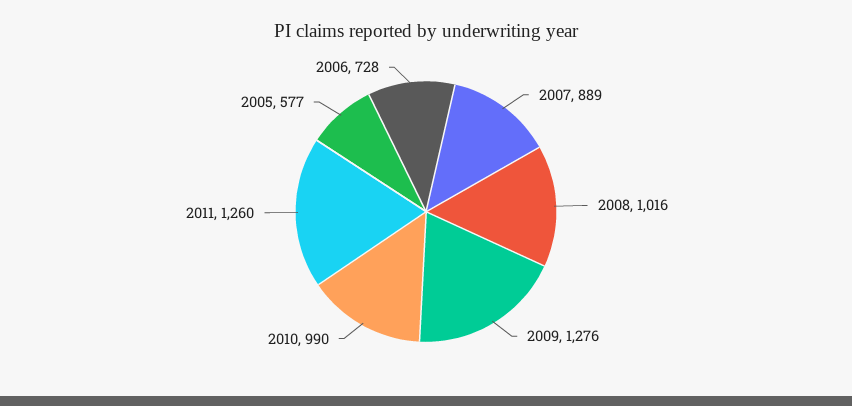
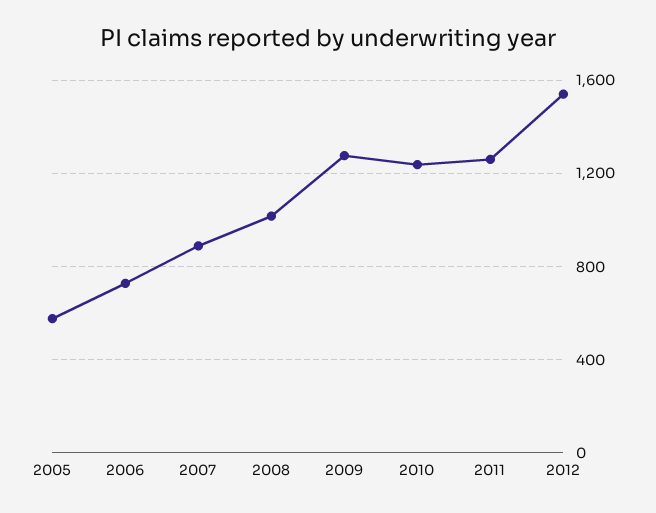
2010: 990 -> 1250
2012: none -> 1550

